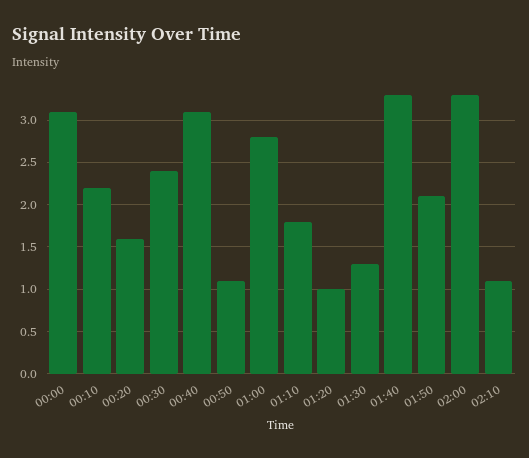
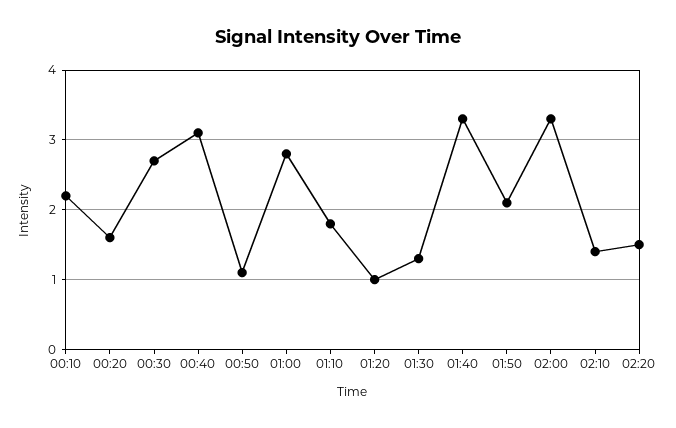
00:00: 3.1 -> none
00:30: 2.4 -> 2.7
02:10: 1.1 -> 1.4
02:20: none -> 1.5

